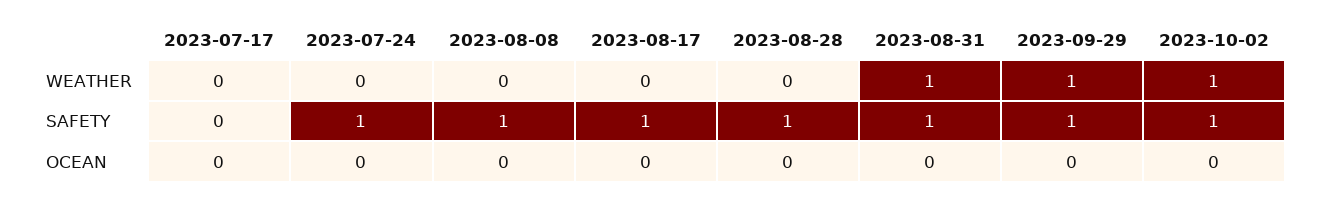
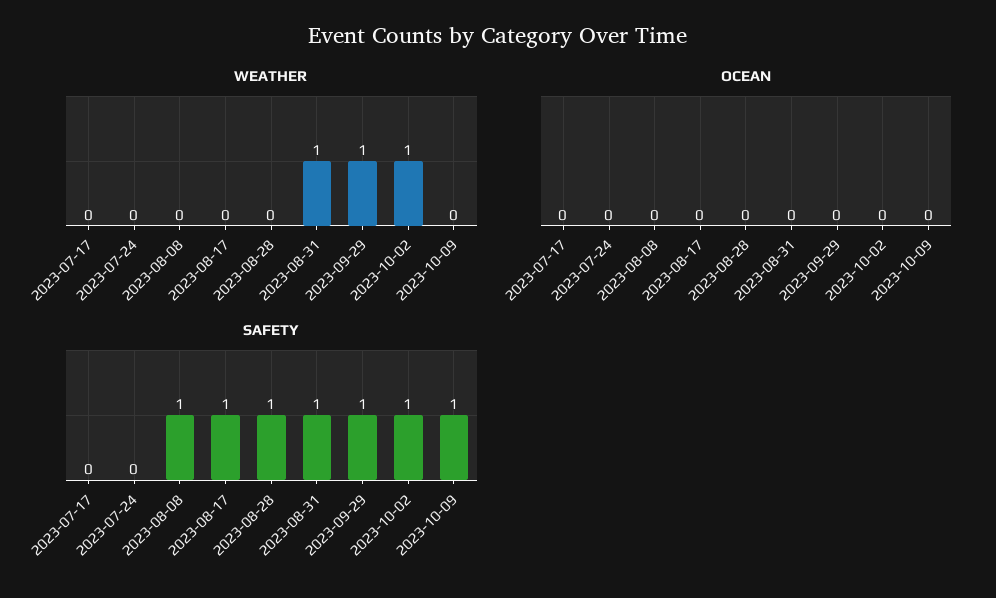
SAFETY, 2023-07-24: 1 -> 0
WEATHER, 2023-10-09: none -> 0
OCEAN, 2023-10-09: none -> 0
SAFETY, 2023-10-09: none -> 1

